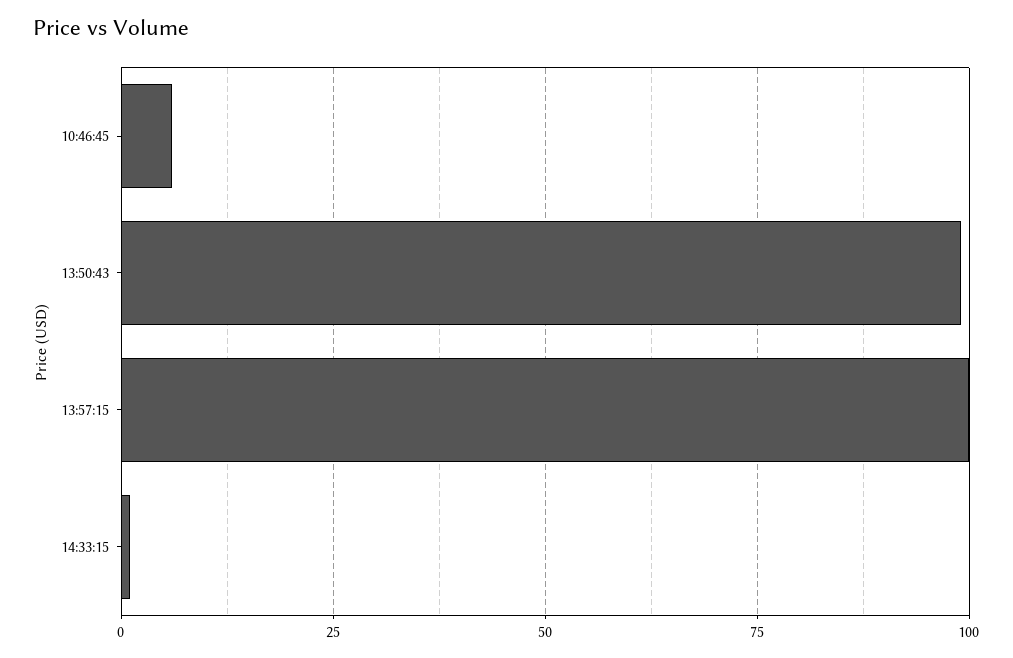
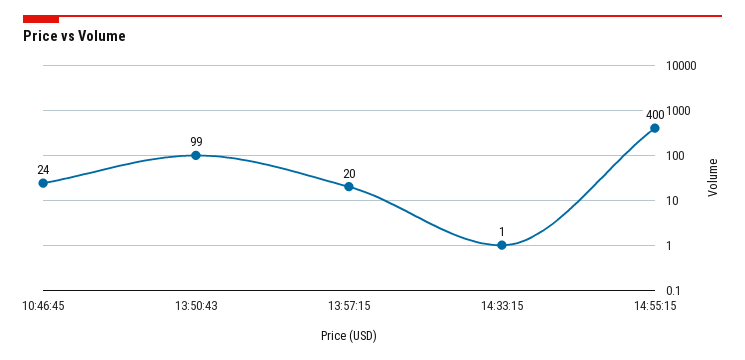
10:46:45: 5 -> 24
13:57:15: 100 -> 20
14:55:15: none -> 400

